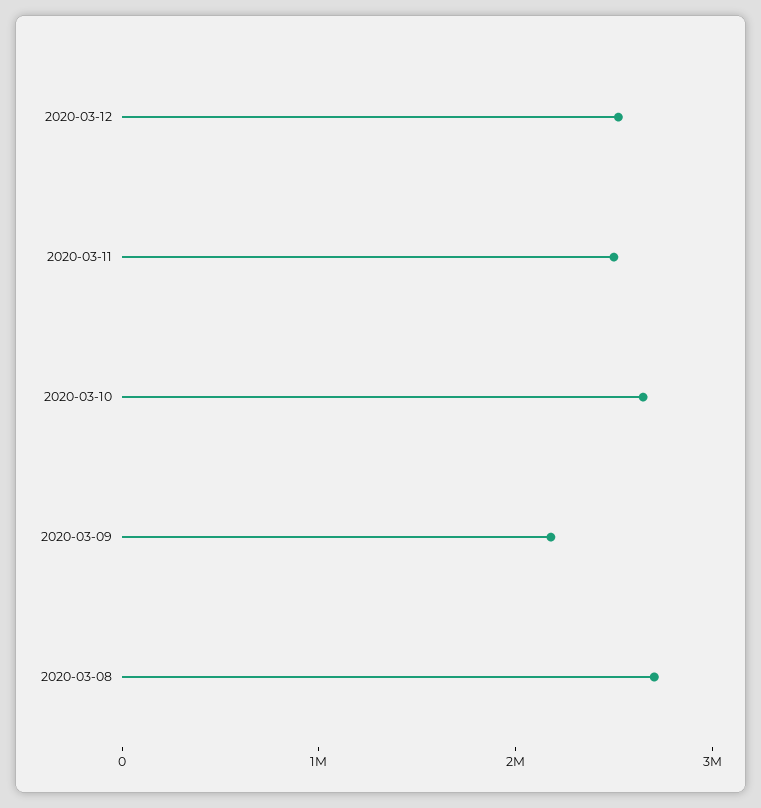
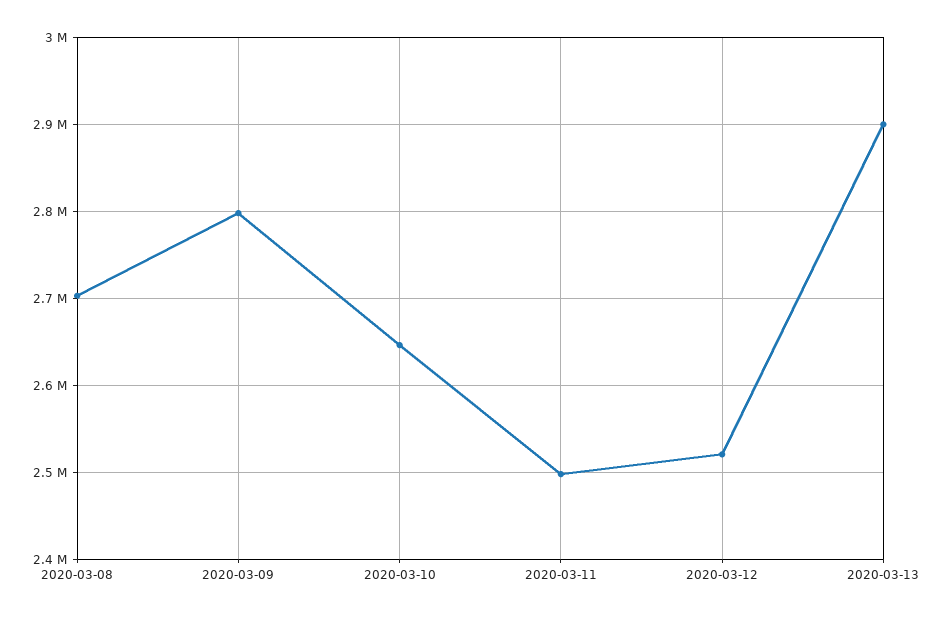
2020-03-09: 2200000 -> 2800000
2020-03-13: none -> 2900000

